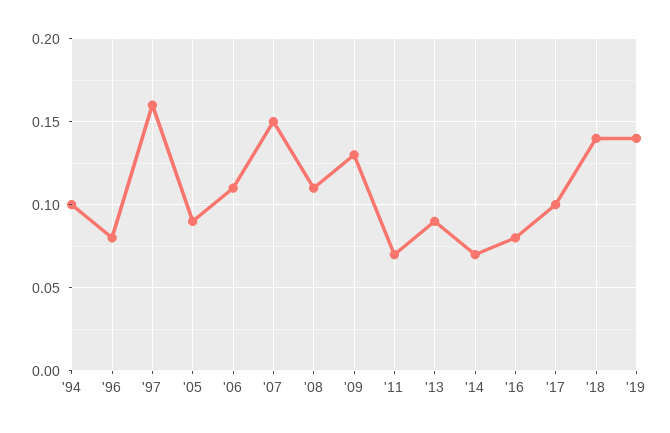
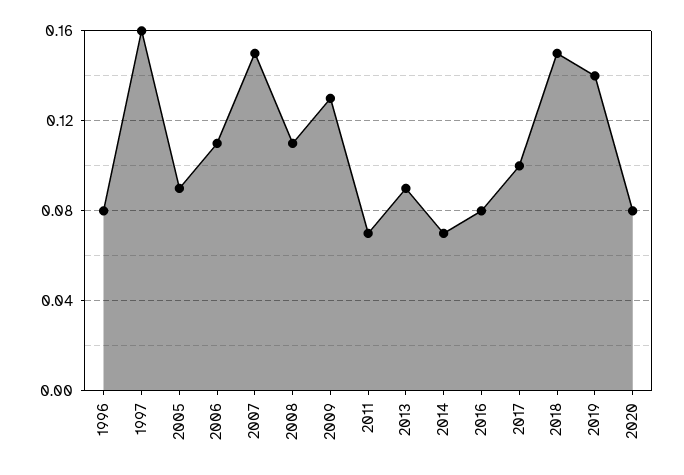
'94: 0.1 -> none
'18: 0.14 -> 0.15
2020: none -> 0.08

